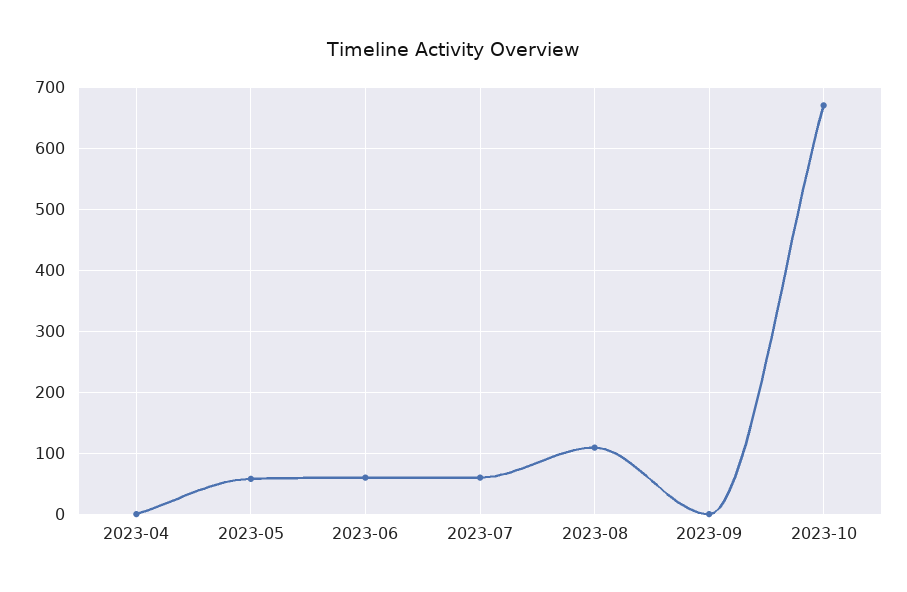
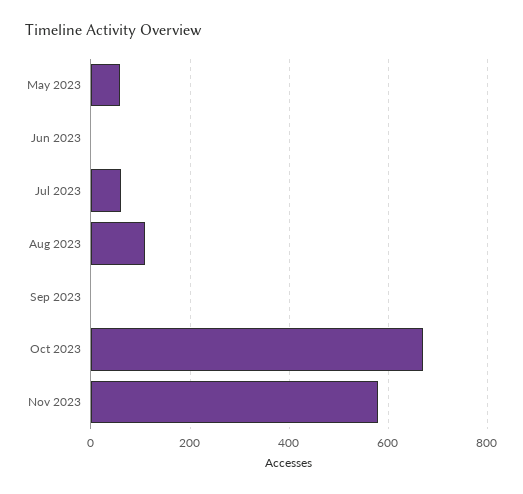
2023-04: 0 -> none
2023-06: 60 -> 0
Nov 2023: none -> 580

